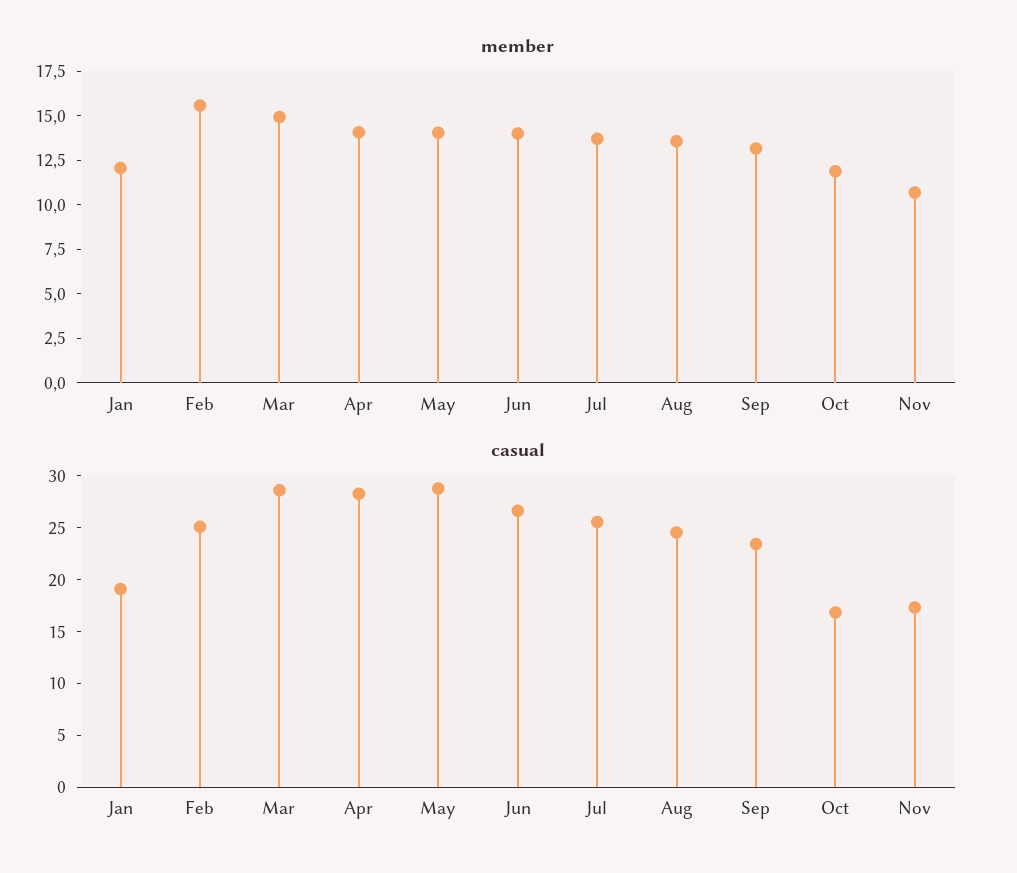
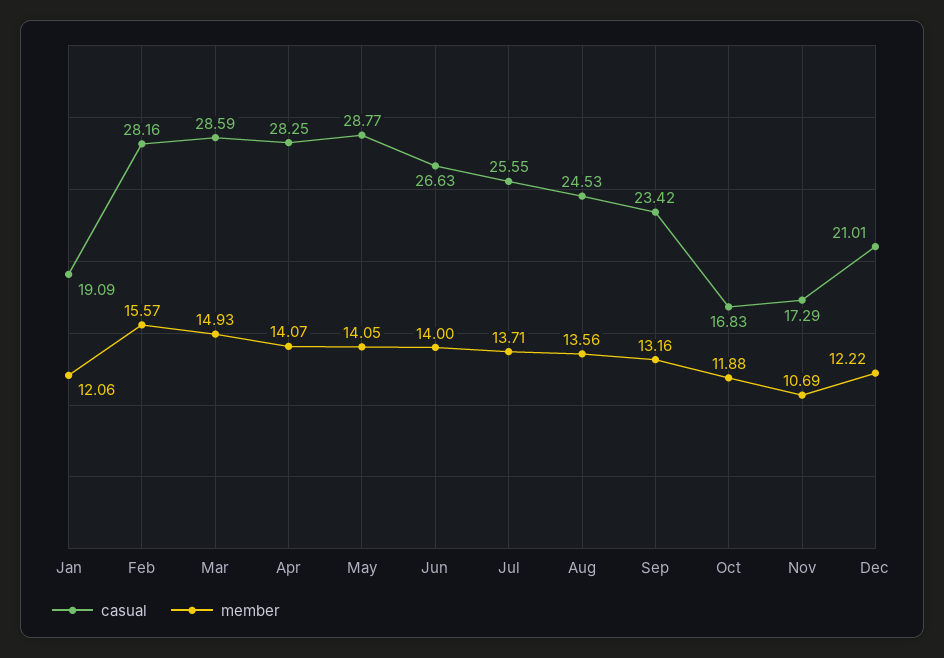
casual, Feb: 25 -> 28.16
casual, Dec: none -> 21.01
member, Dec: none -> 12.22

